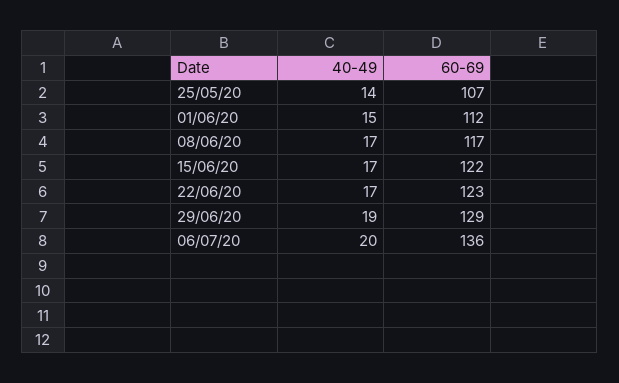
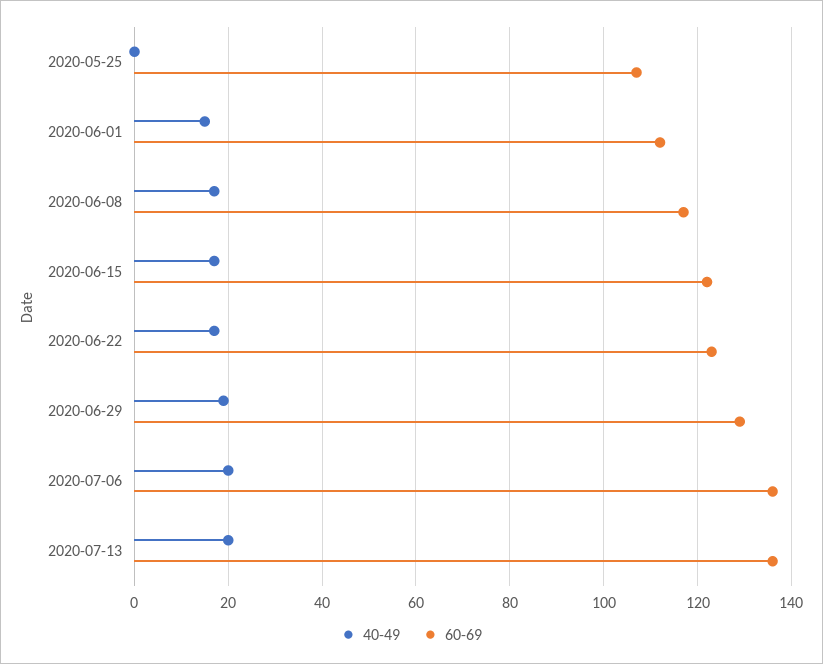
40-49, 25/05/20: 14 -> 0
40-49, 2020-07-13: none -> 20
60-69, 2020-07-13: none -> 135

